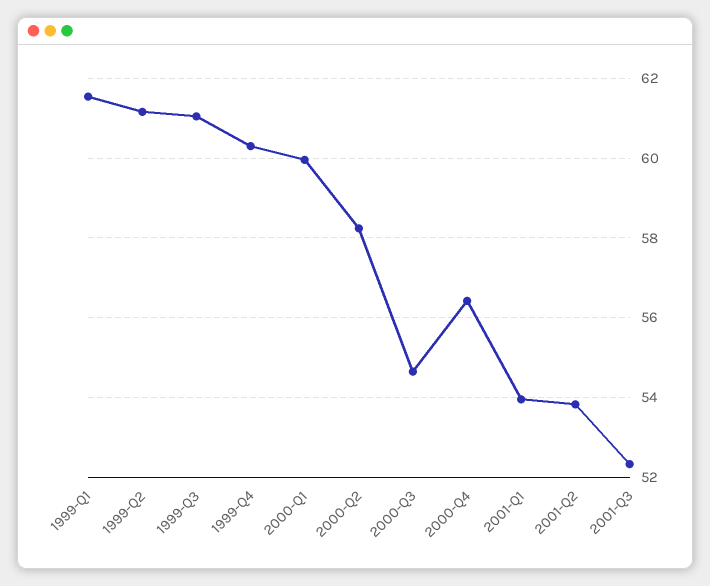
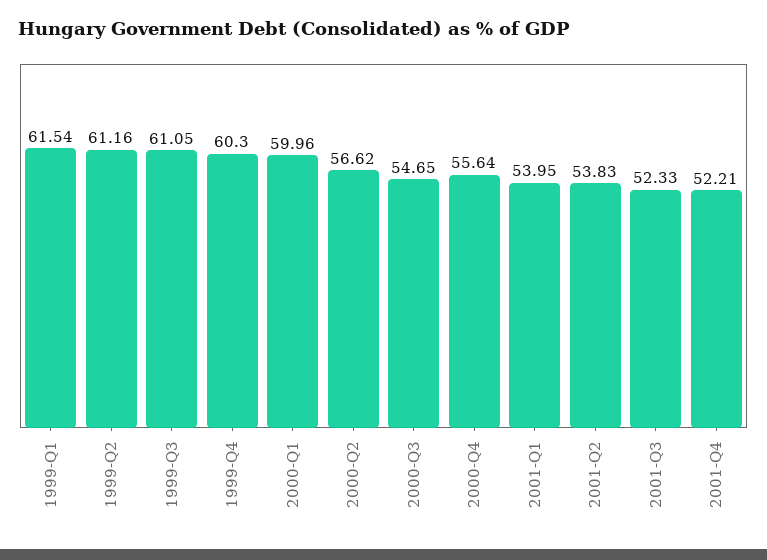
2000-Q2: 58.2 -> 56.62
2000-Q4: 56.4 -> 55.64
2001-Q4: none -> 52.21

